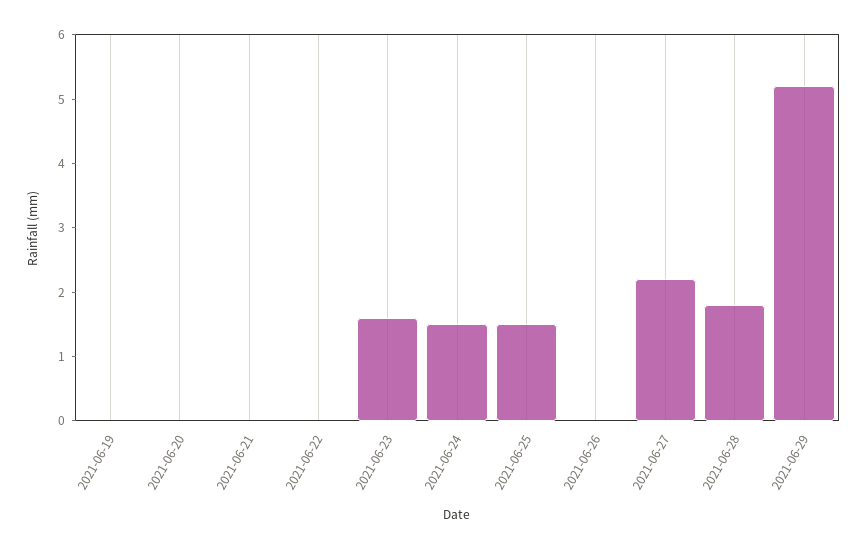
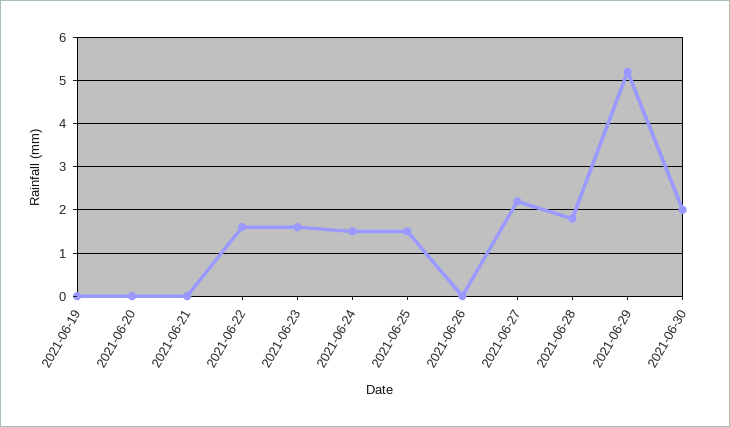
2021-06-22: 0 -> 1.5
2021-06-30: none -> 2

